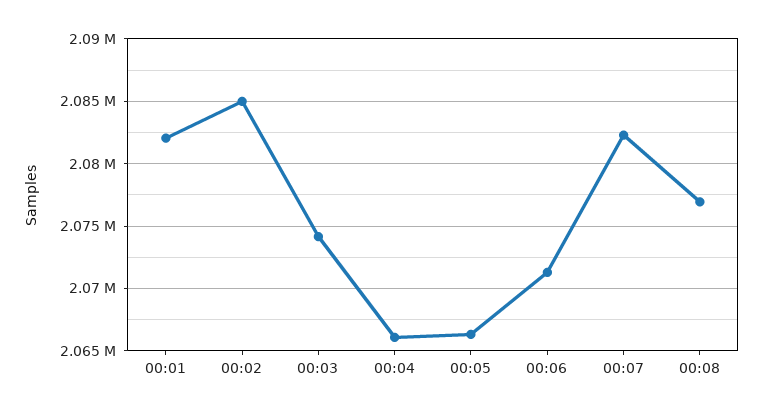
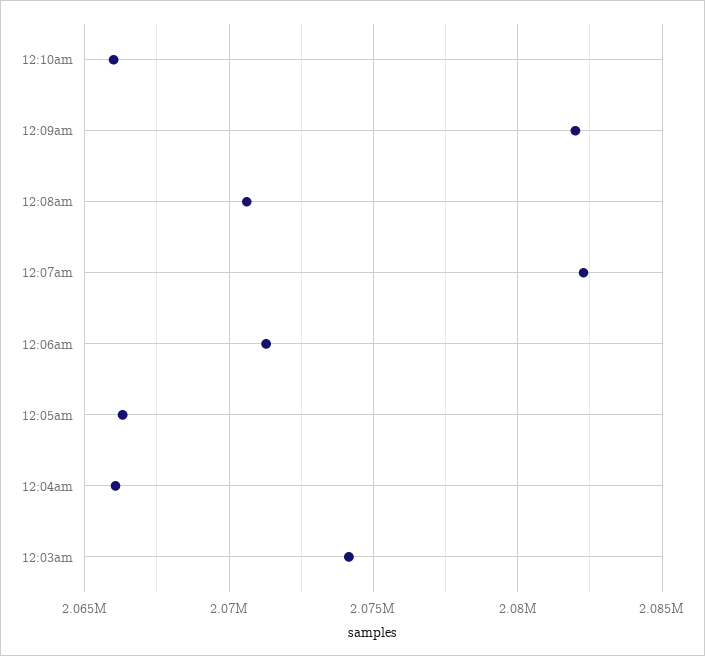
00:01: 2082000 -> none
00:02: 2085000 -> none
00:08: 2077000 -> 2070500
12:10am: none -> 2066000
12:09am: none -> 2082000

